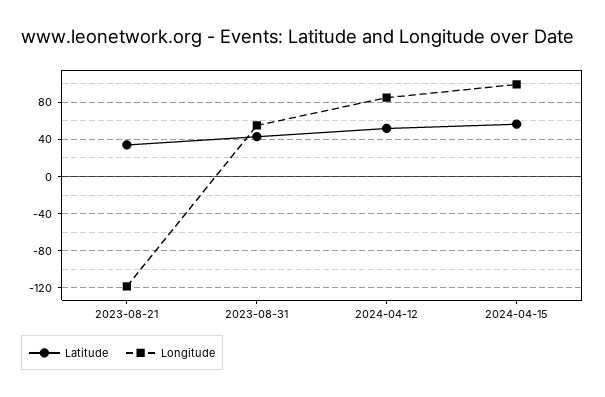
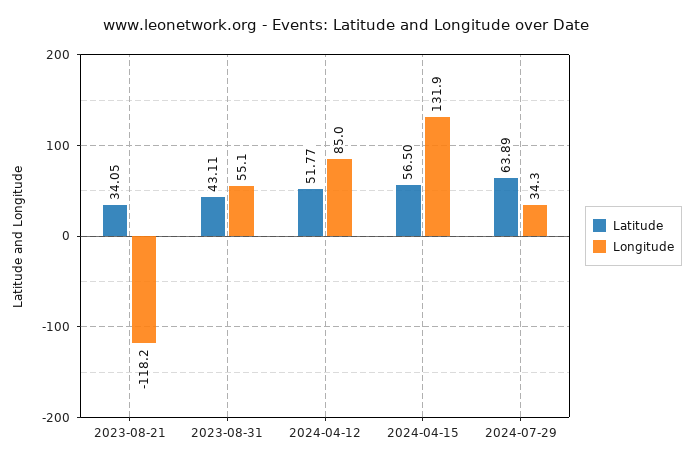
Longitude, 2024-04-15: 100 -> 131.9
Latitude, 2024-07-29: none -> 63.89
Longitude, 2024-07-29: none -> 34.3

